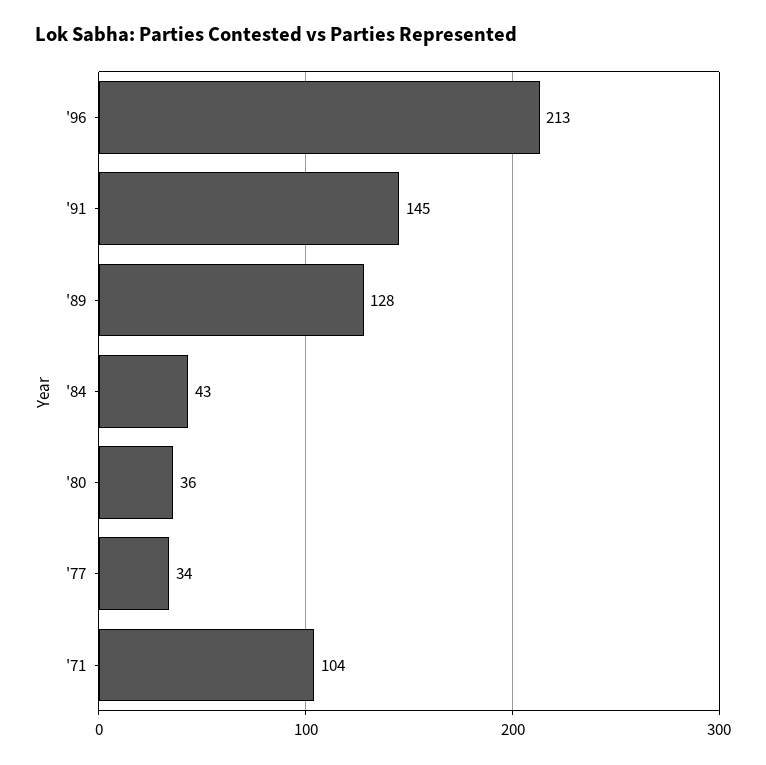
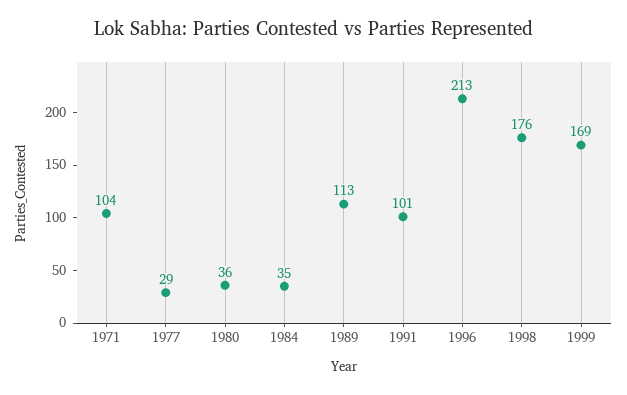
'91: 145 -> 101
'89: 128 -> 113
'84: 43 -> 35
'77: 34 -> 29
1998: none -> 176
1999: none -> 169

